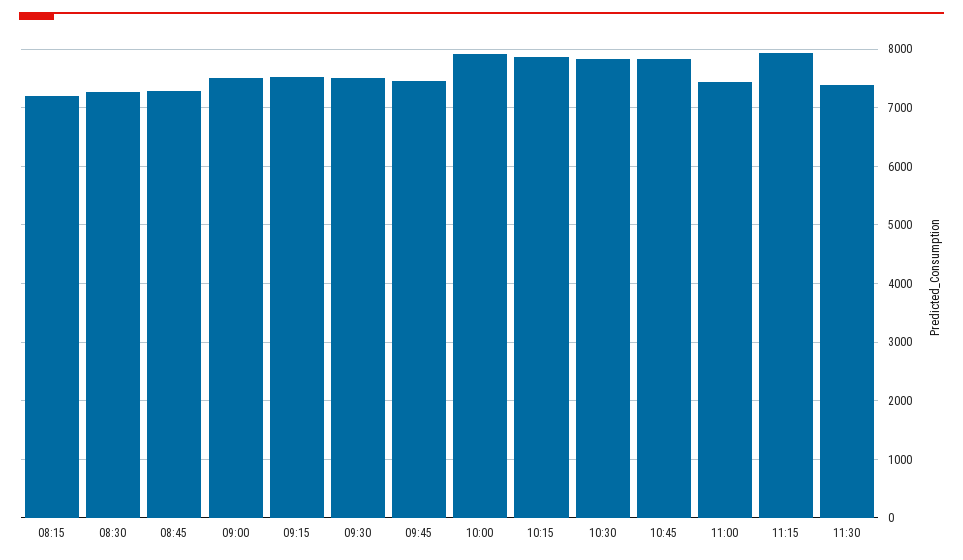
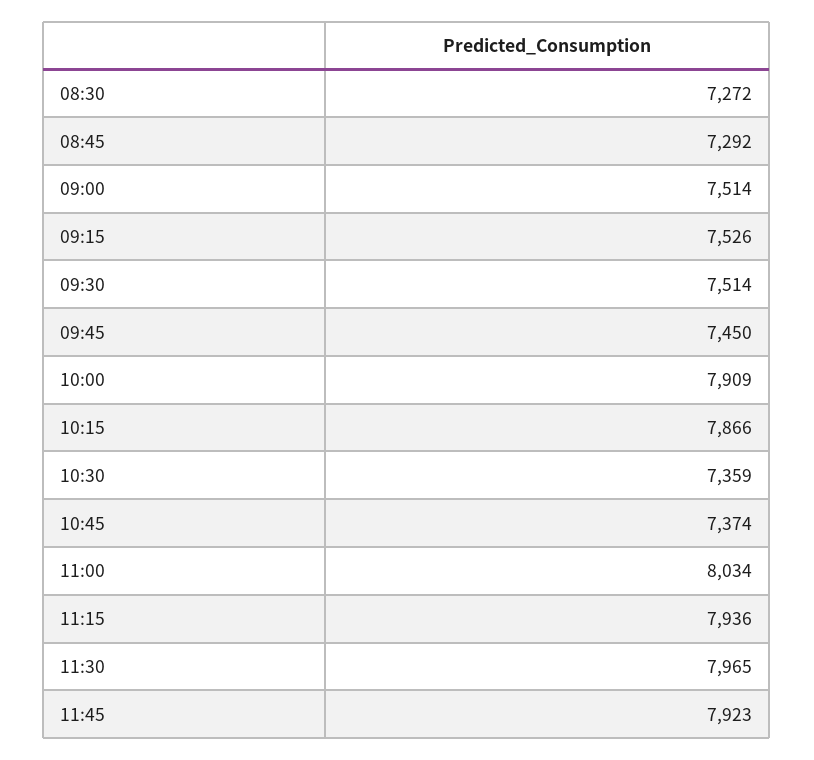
08:15: 7200 -> none
10:30: 7800 -> 7359
10:45: 7800 -> 7374
11:00: 7400 -> 8034
11:30: 7400 -> 7965
11:45: none -> 7923

